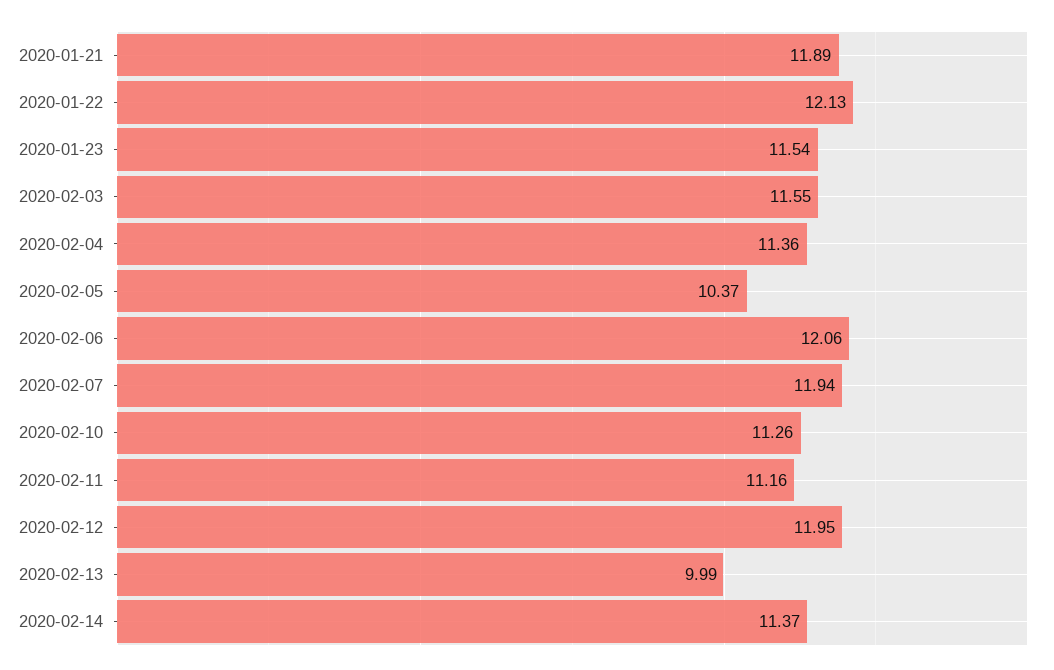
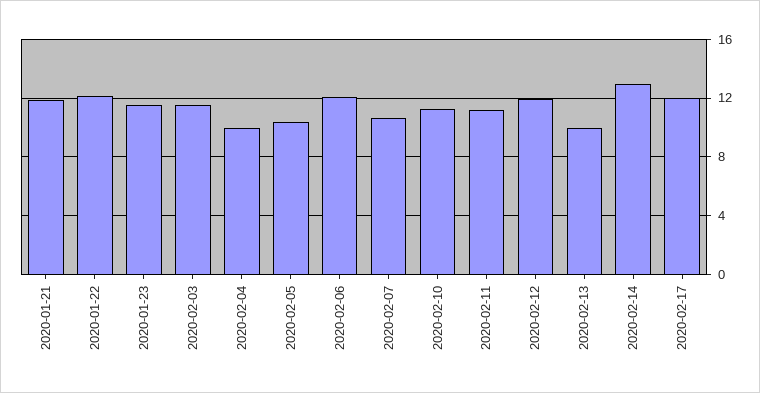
2020-02-04: 11.36 -> 10
2020-02-07: 11.94 -> 10.5
2020-02-14: 11.37 -> 13
2020-02-17: none -> 12

